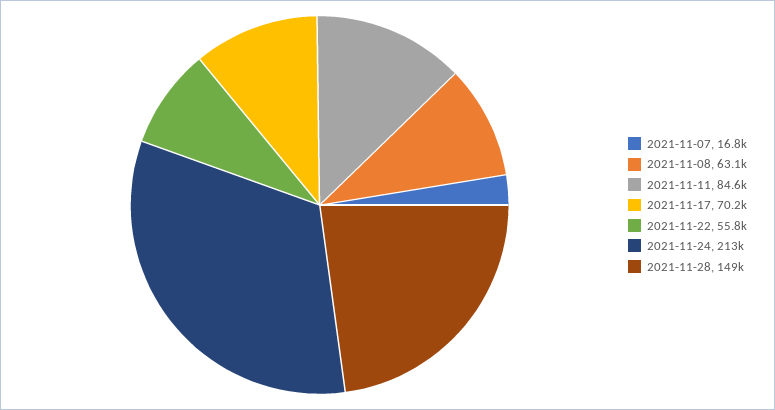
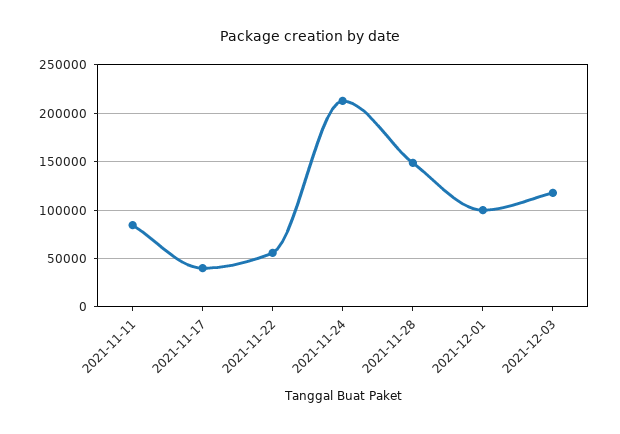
2021-11-07: 16800 -> none
2021-11-08: 63100 -> none
2021-11-17: 70200 -> 40000
2021-12-01: none -> 100000
2021-12-03: none -> 120000

